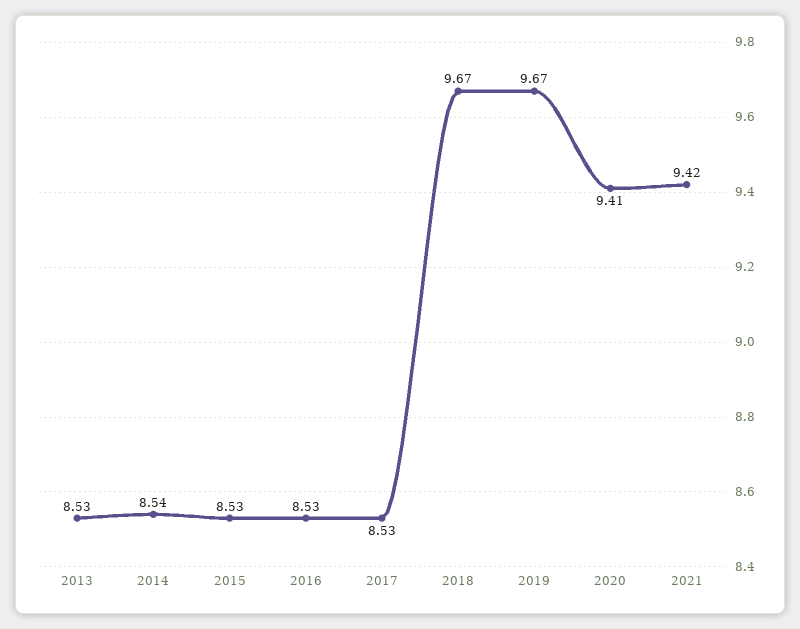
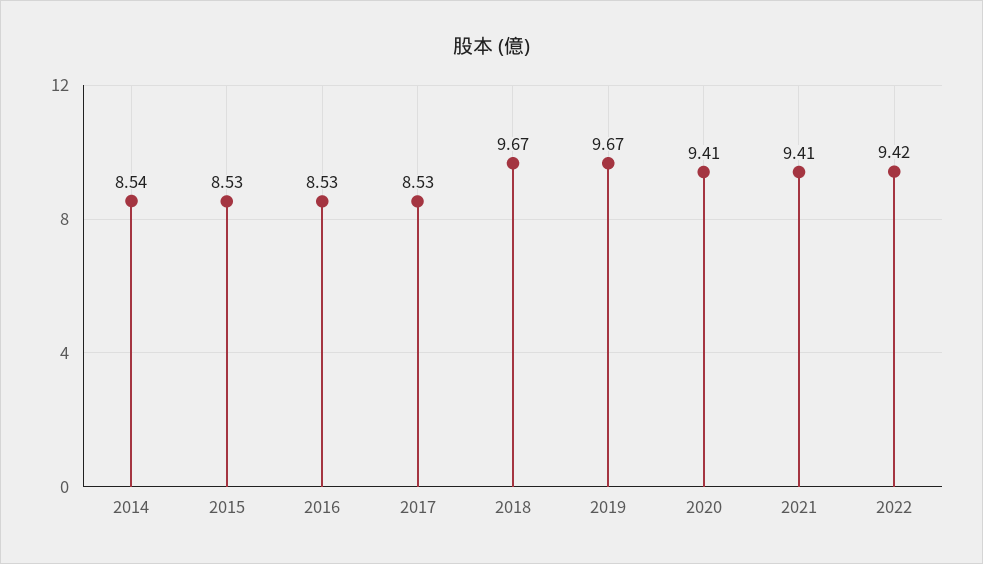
2013: 8.53 -> none
2021: 9.42 -> 9.41
2022: none -> 9.42

